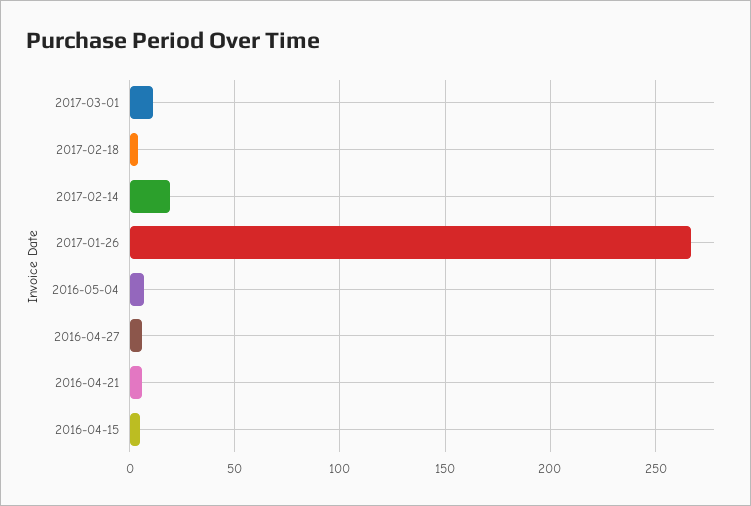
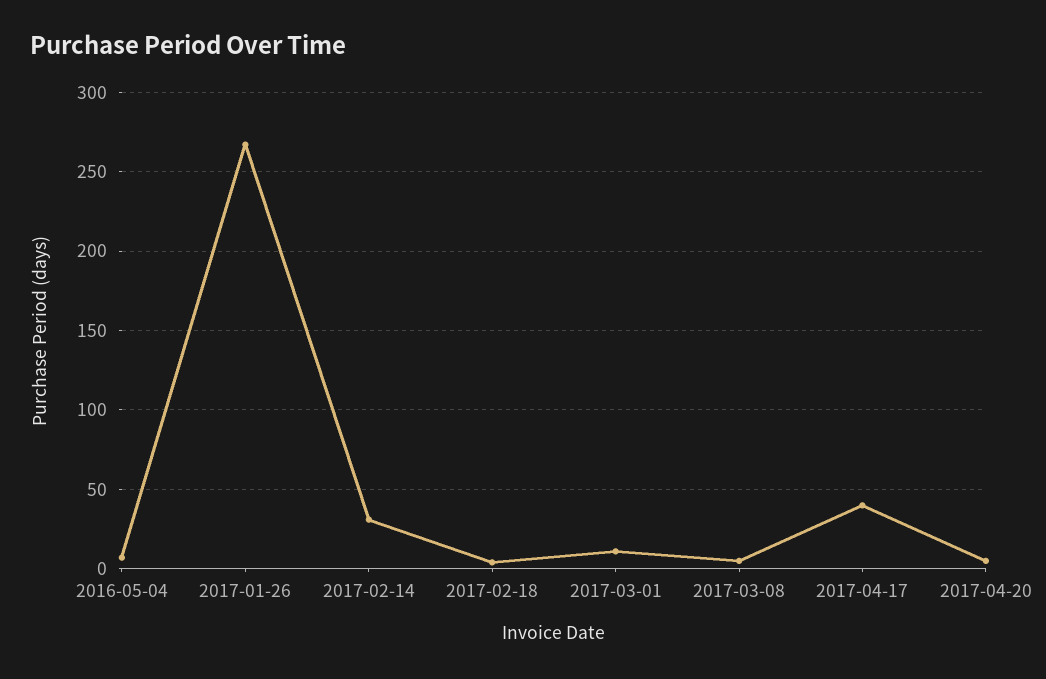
2017-02-14: 20 -> 30
2016-04-27: 5 -> none
2016-04-21: 5 -> none
2016-04-15: 5 -> none
2017-03-08: none -> 5
2017-04-17: none -> 40
2017-04-20: none -> 5

